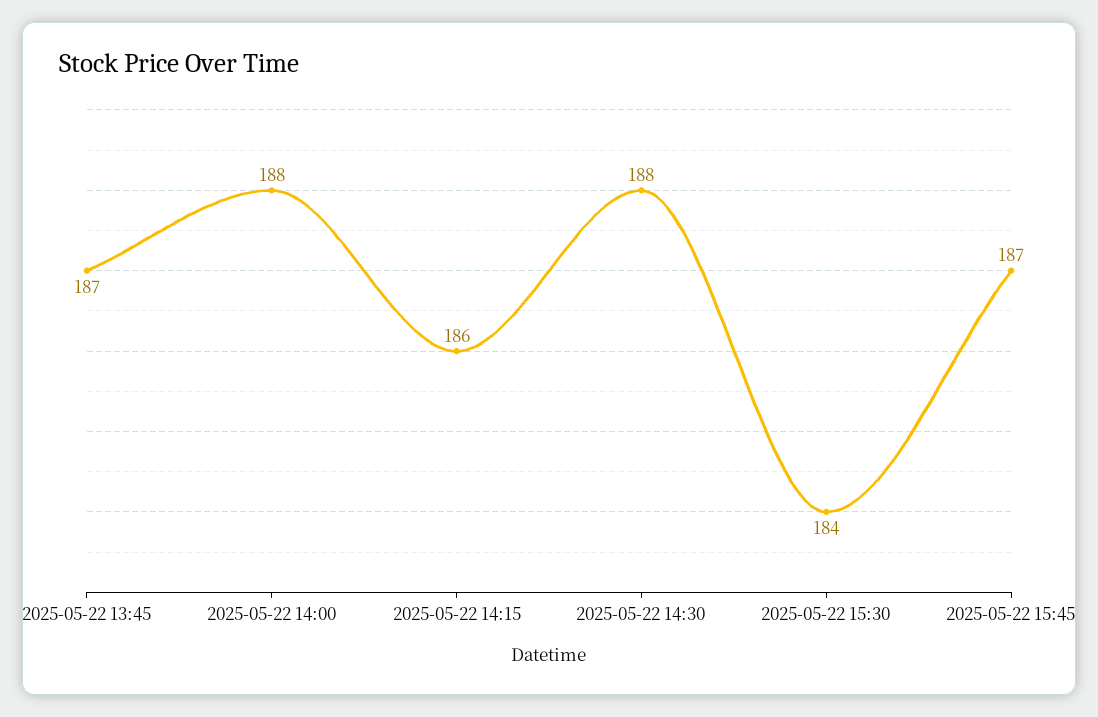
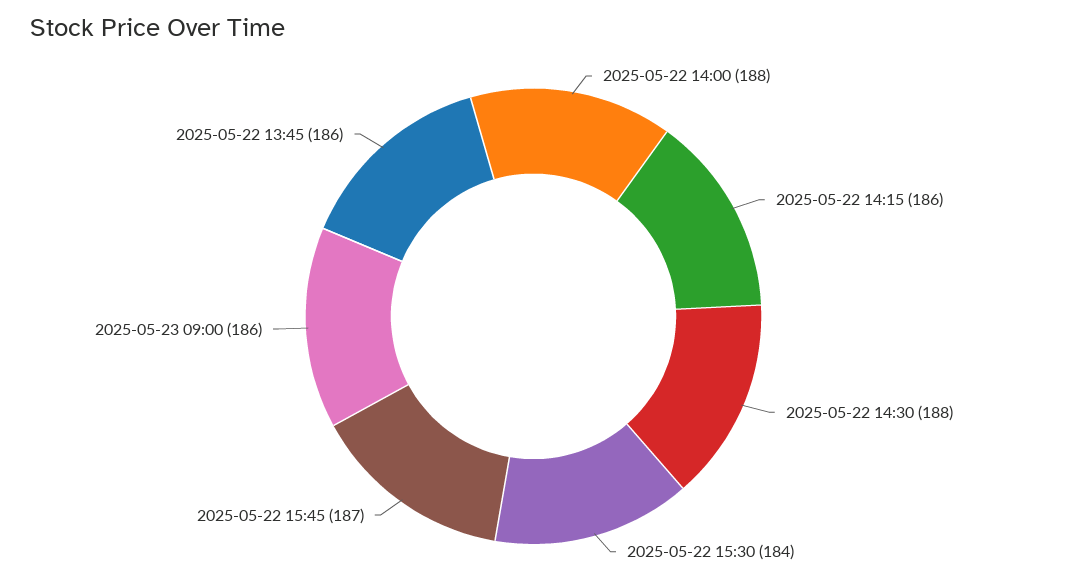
2025-05-22 13:45: 187 -> 186
2025-05-23 09:00: none -> 186

